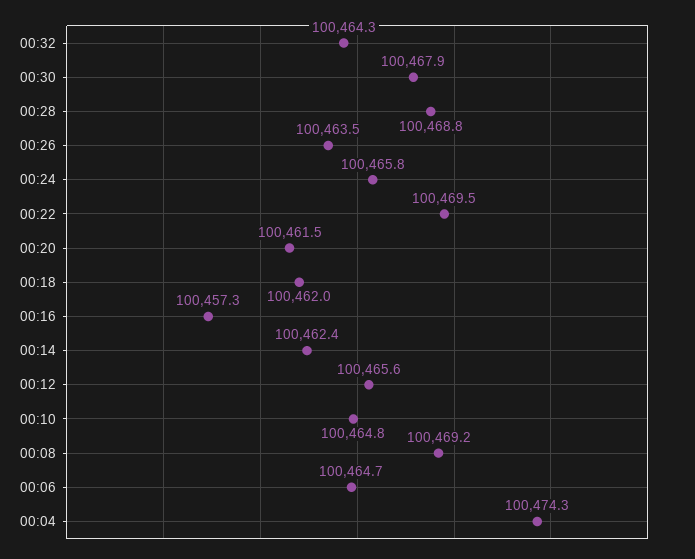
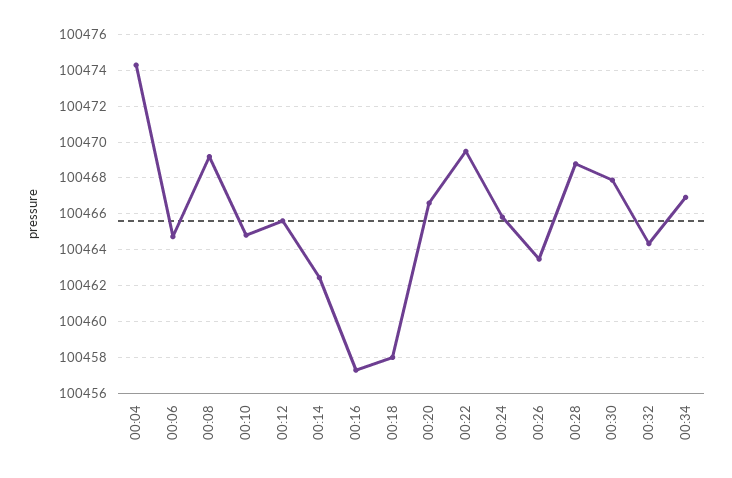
00:20: 100461.5 -> 100466.5
00:18: 100462 -> 100458
00:34: none -> 100467

